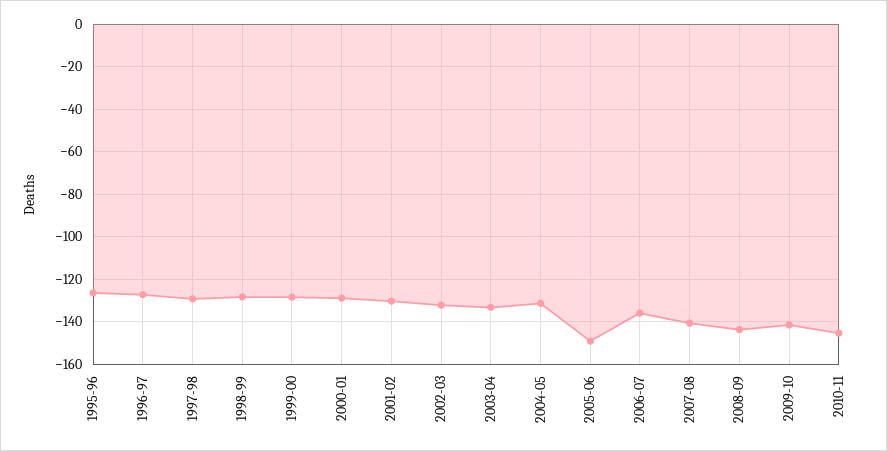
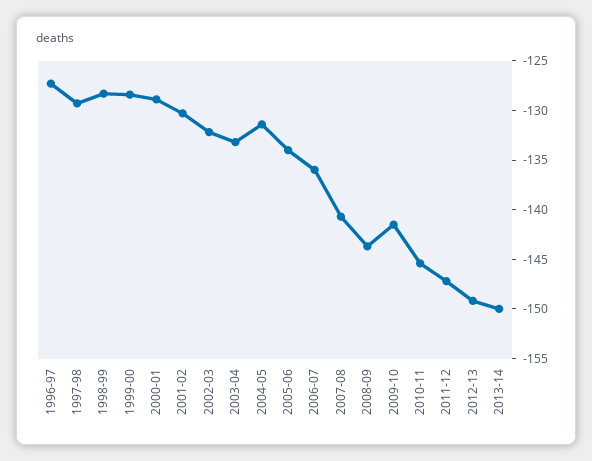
1995-96: -125 -> none
2005-06: -150 -> -134
2011-12: none -> -147
2012-13: none -> -149
2013-14: none -> -150

